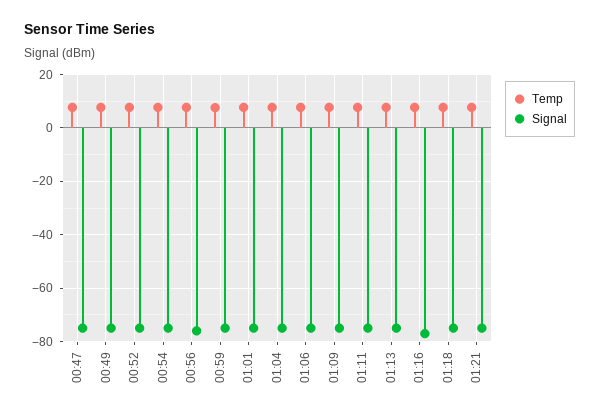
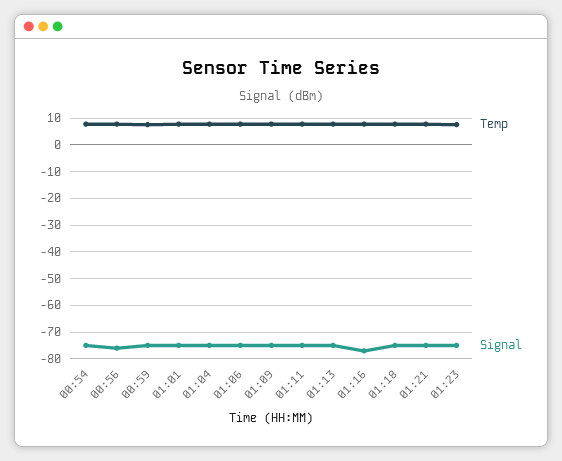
Temp, 00:47: 7.5 -> none
Signal, 00:47: -75 -> none
Temp, 00:49: 7.5 -> none
Signal, 00:49: -75 -> none
Temp, 00:52: 7.5 -> none
Signal, 00:52: -75 -> none
Temp, 01:23: none -> 7.5
Signal, 01:23: none -> -75

